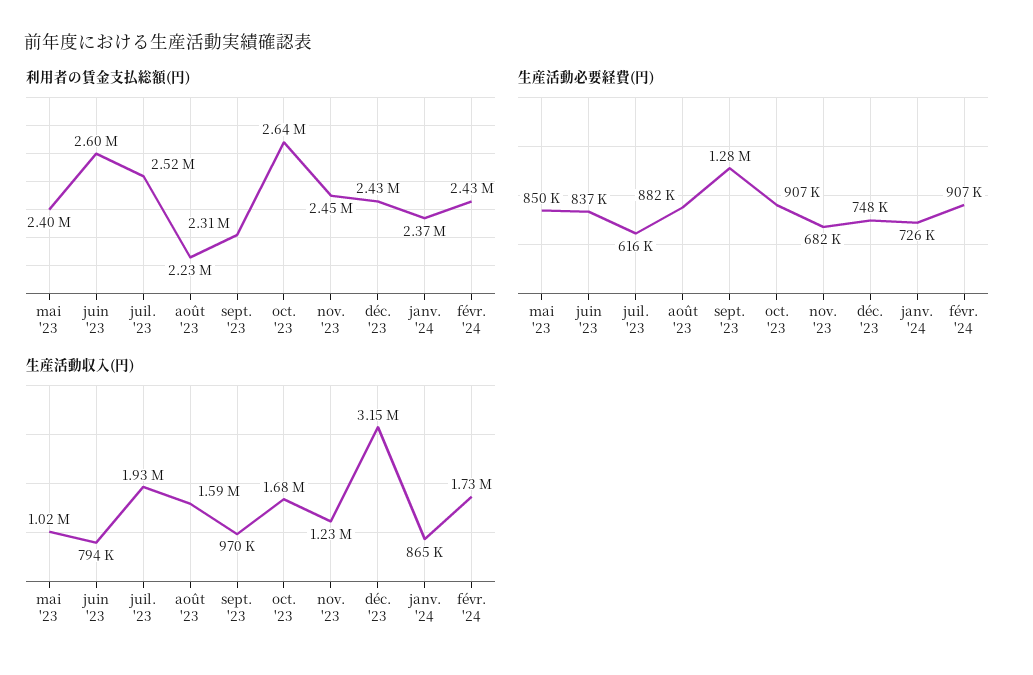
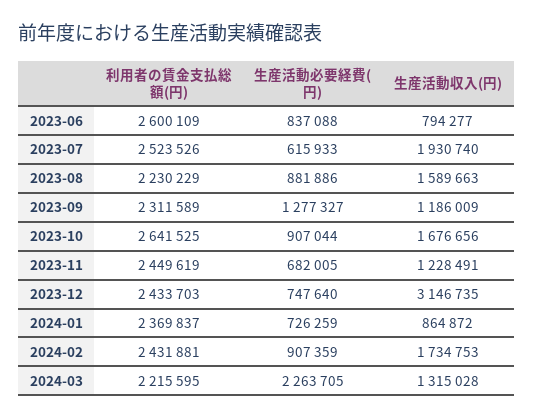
利用者の賃金支払総額(円), mai '23: 2400000 -> none
生産活動必要経費(円), mai '23: 850000 -> none
生産活動収入(円), mai '23: 1020000 -> none
生産活動収入(円), sept. '23: 970000 -> 1186009
利用者の賃金支払総額(円), 2024-03: none -> 2215595
生産活動必要経費(円), 2024-03: none -> 2263705
生産活動収入(円), 2024-03: none -> 1315028

